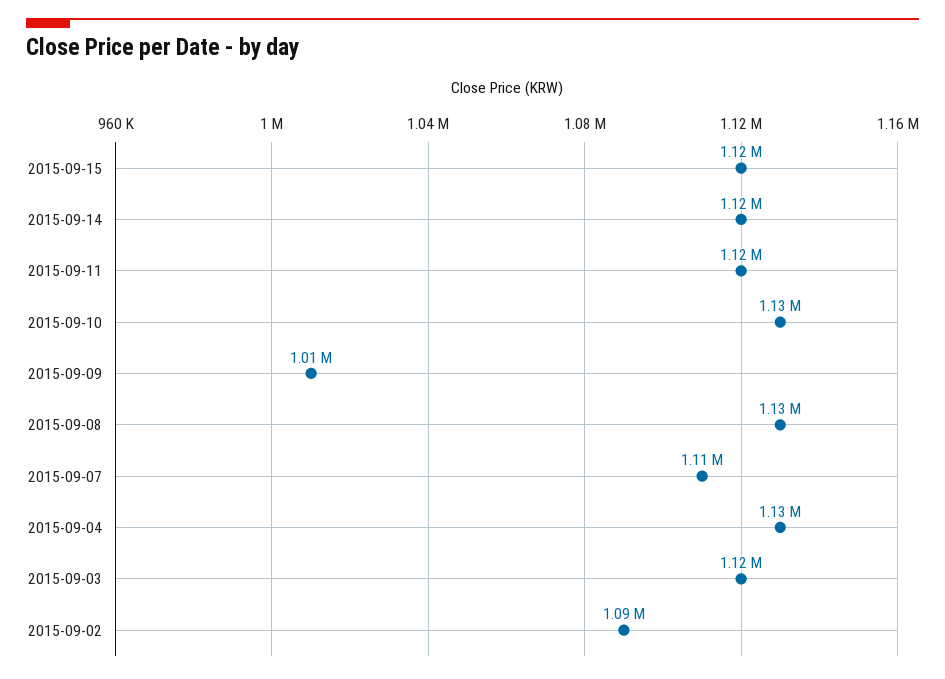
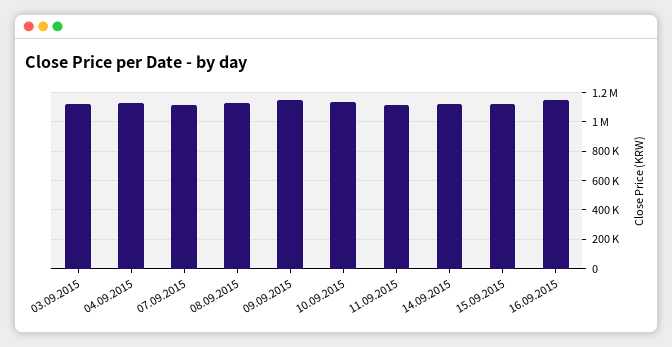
2015-09-09: 1010000 -> 1150000
2015-09-02: 1090000 -> none
16.09.2015: none -> 1150000

